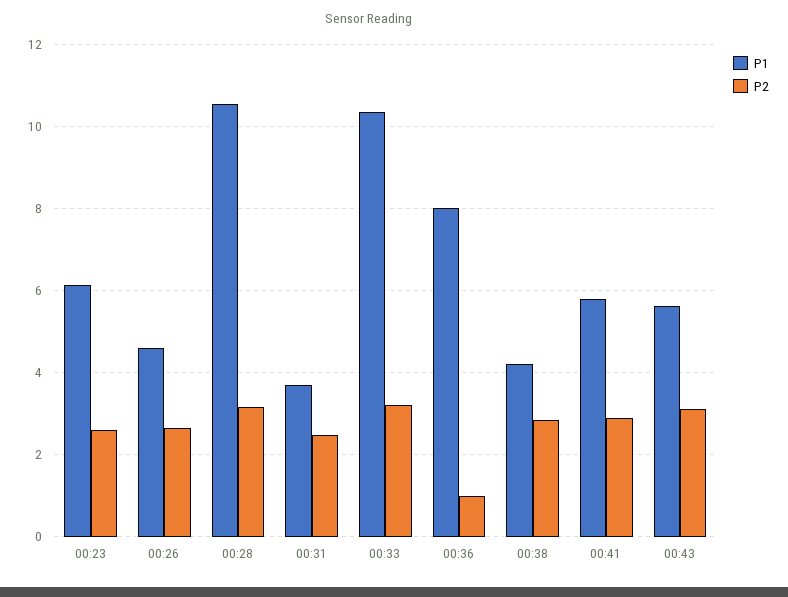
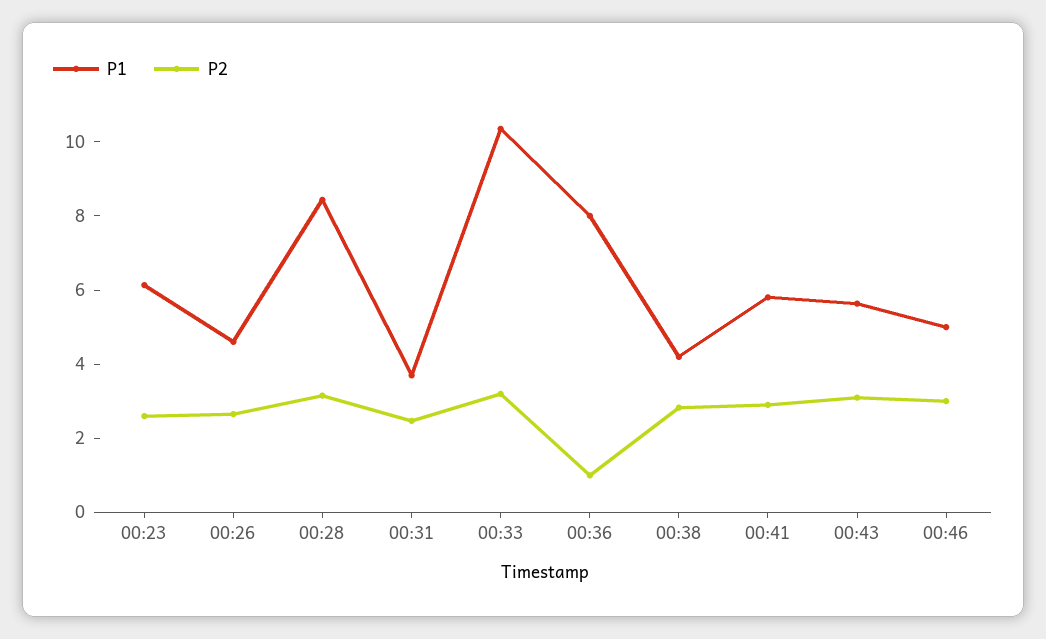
P1, 00:28: 10.6 -> 8.5
P1, 00:46: none -> 5
P2, 00:46: none -> 3

